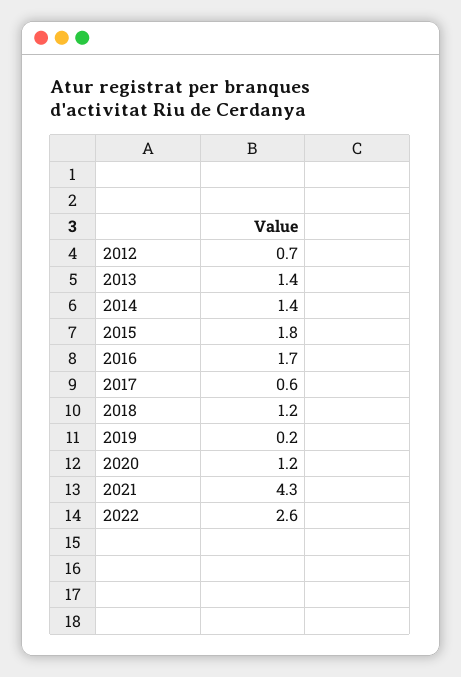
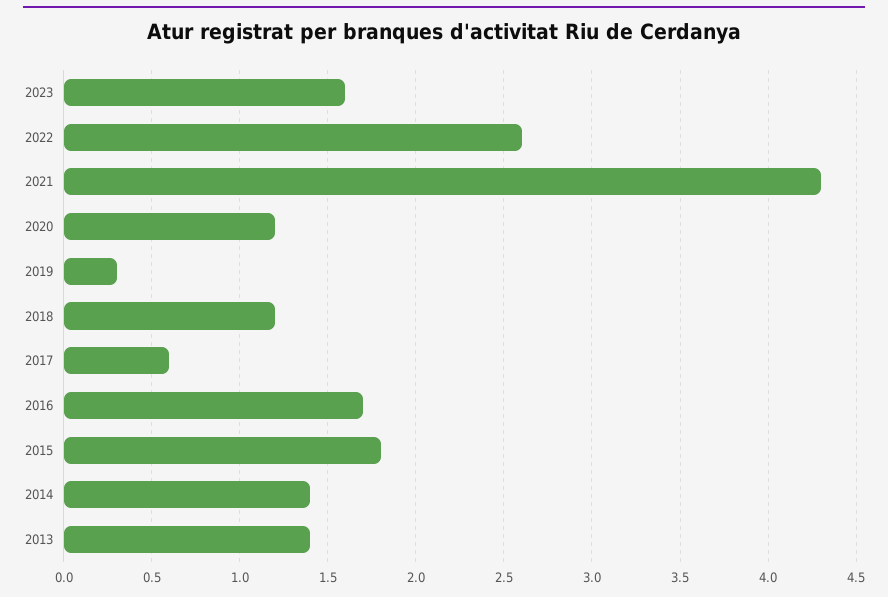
2012: 0.7 -> none
2019: 0.2 -> 0.3
2023: none -> 1.6

